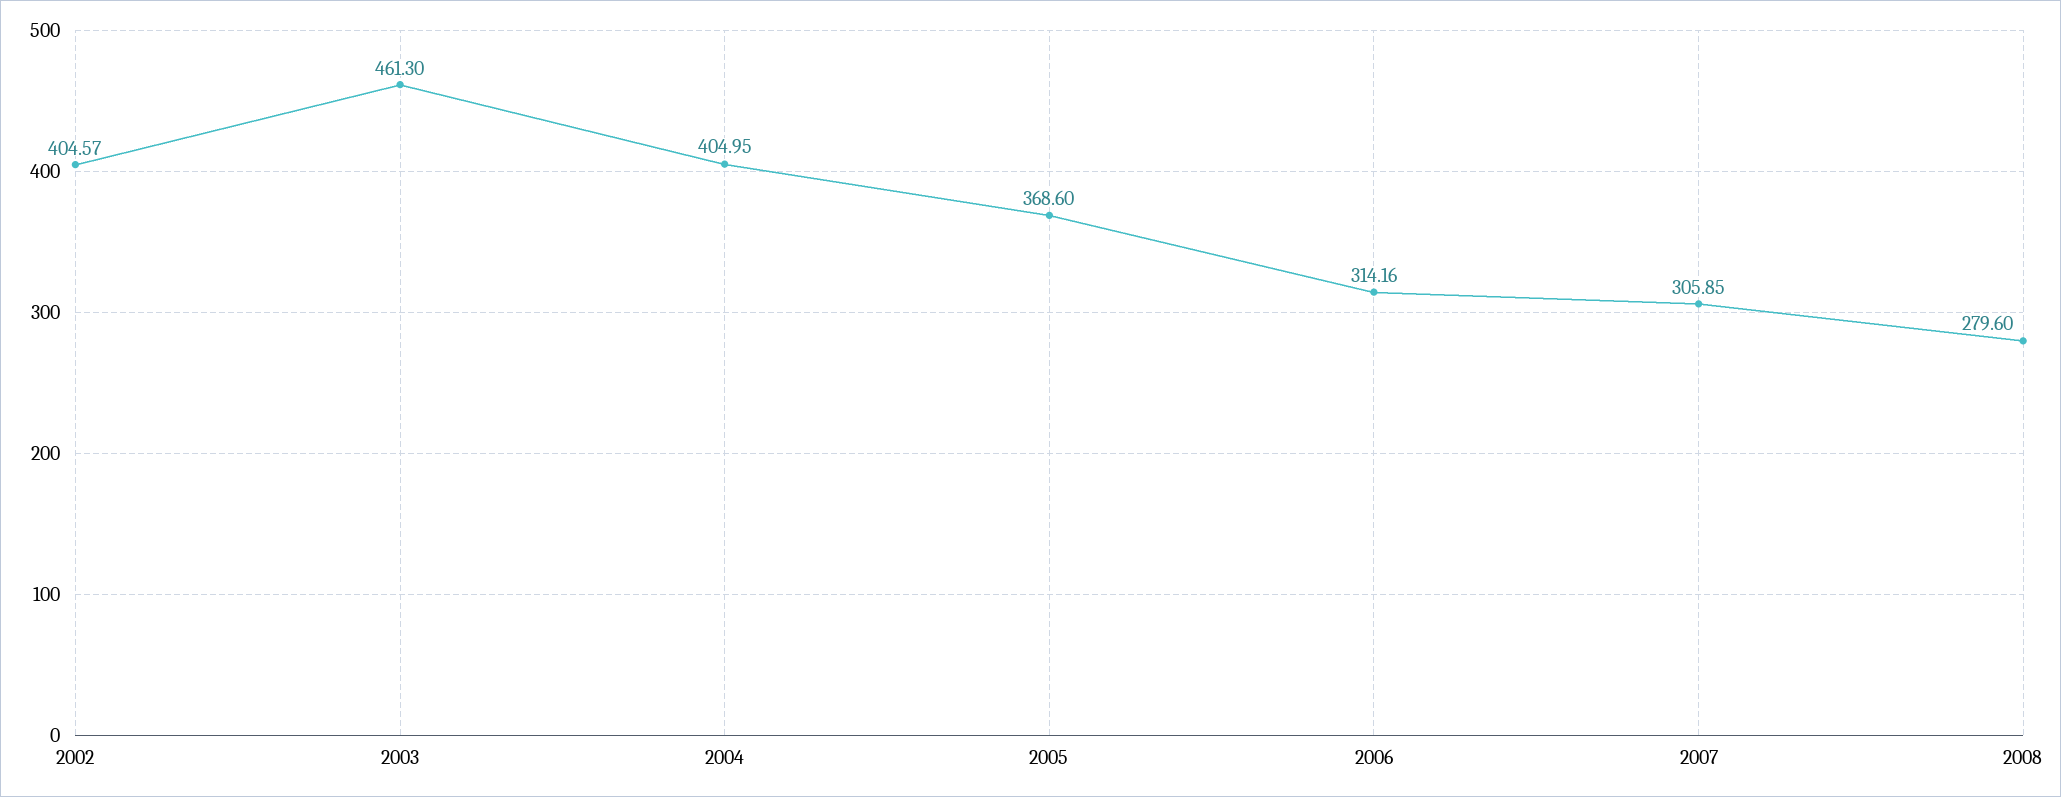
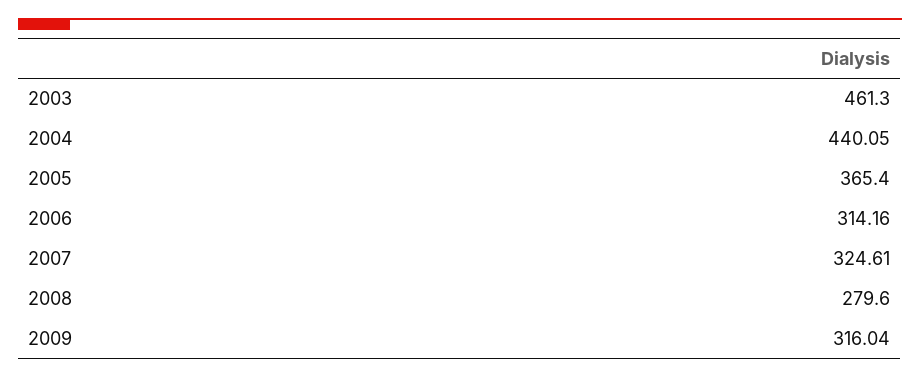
2002: 404.57 -> none
2004: 404.95 -> 440.05
2005: 368.6 -> 365.4
2007: 305.85 -> 324.61
2009: none -> 316.04

